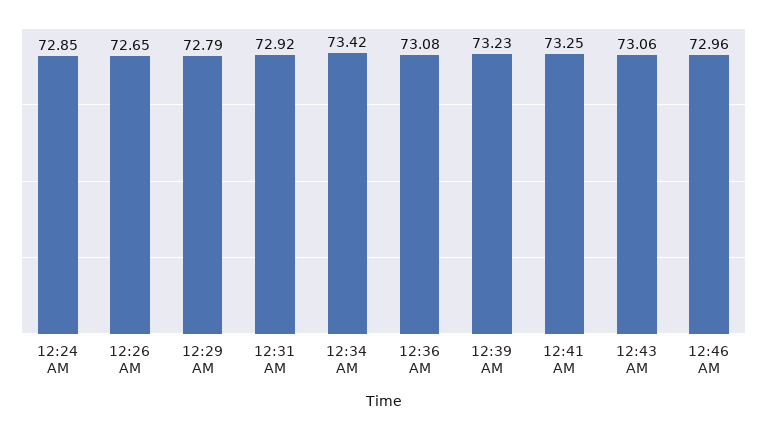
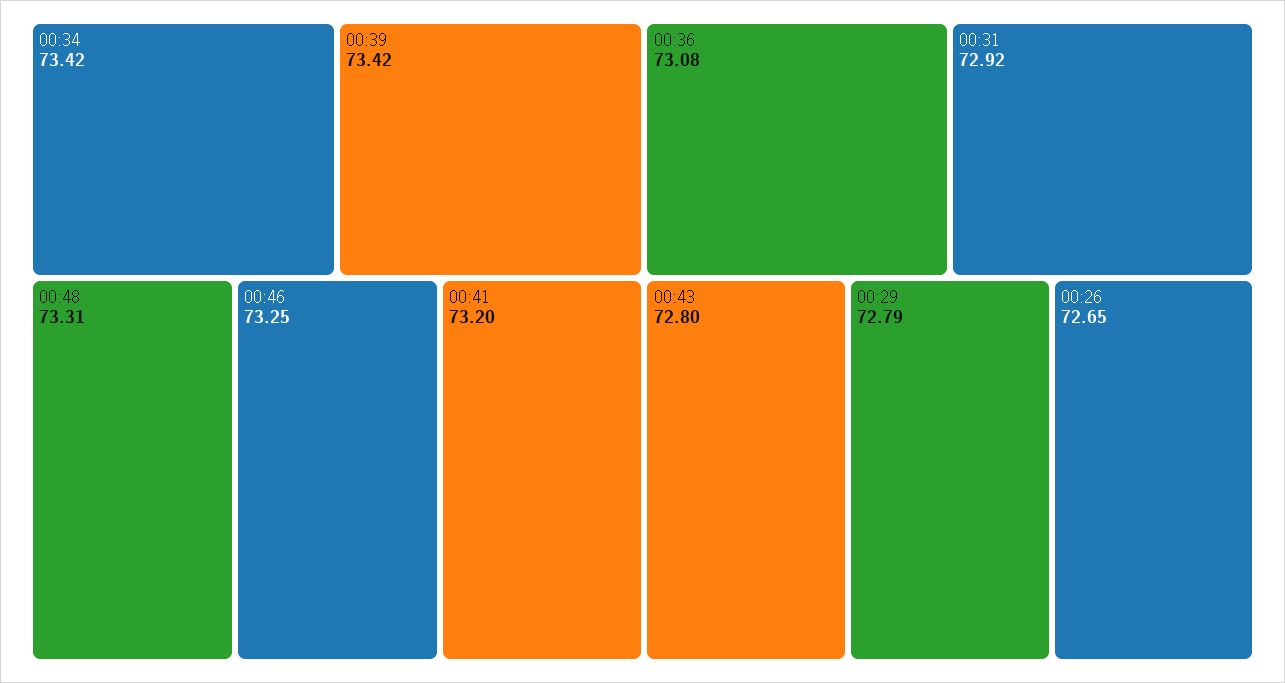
12:24 AM: 72.85 -> none
12:39 AM: 73.23 -> 73.42
12:41 AM: 73.25 -> 73.2
12:43 AM: 73.06 -> 72.8
12:46 AM: 72.96 -> 73.25
00:48: none -> 73.31

